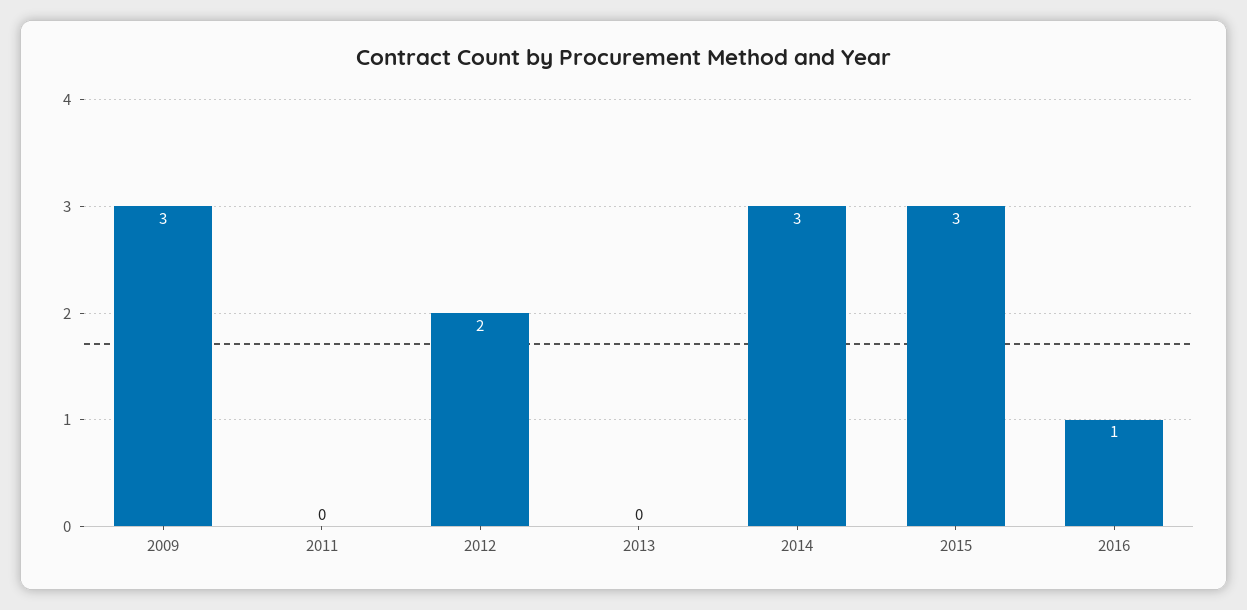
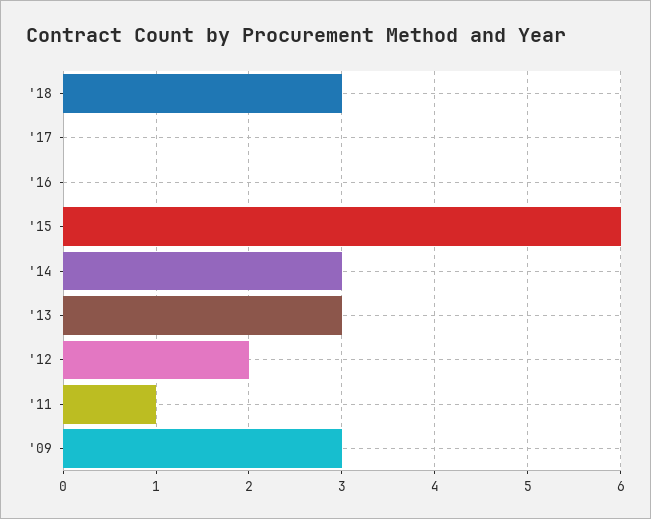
2011: 0 -> 1
2013: 0 -> 3
2015: 3 -> 6
2016: 1 -> 0
'18: none -> 3
'17: none -> 0

